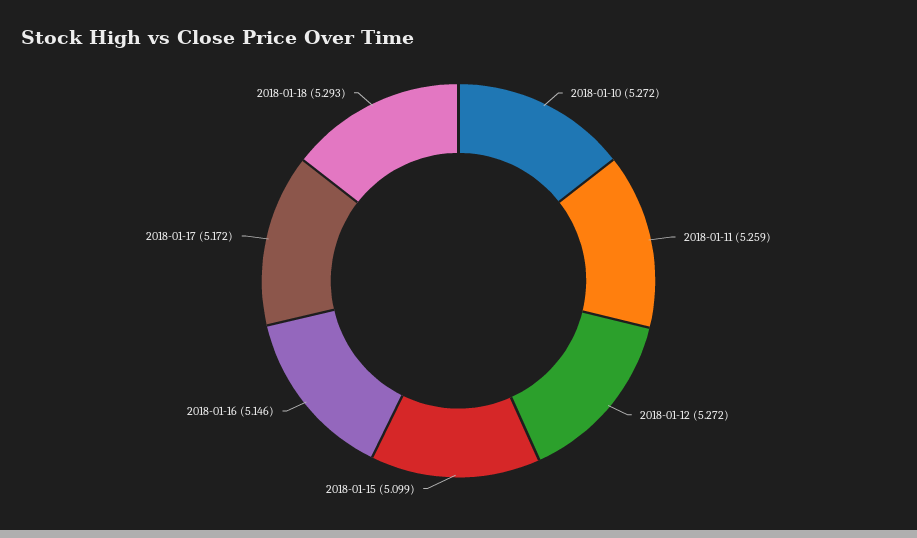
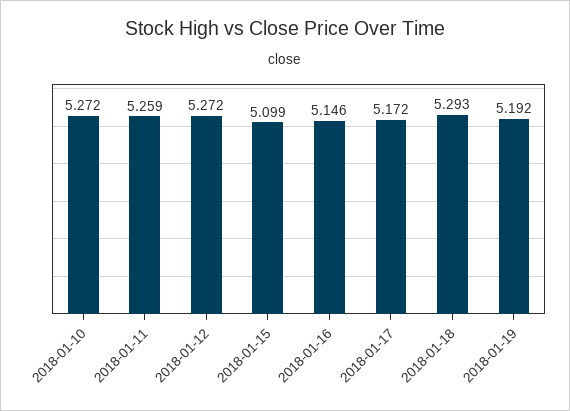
2018-01-19: none -> 5.192

